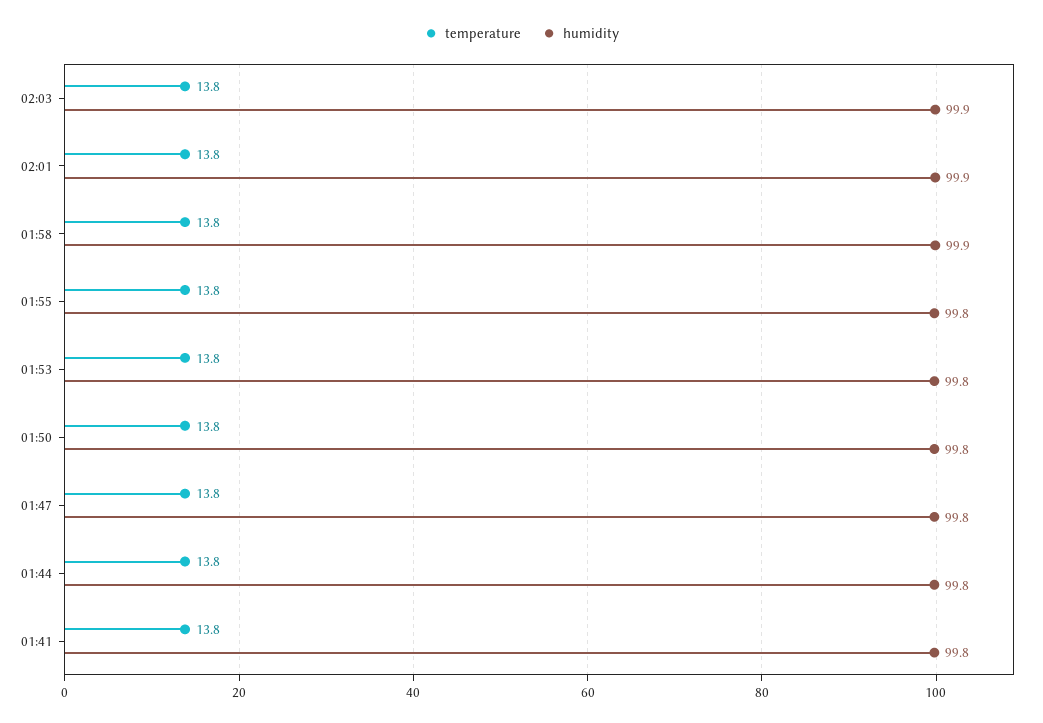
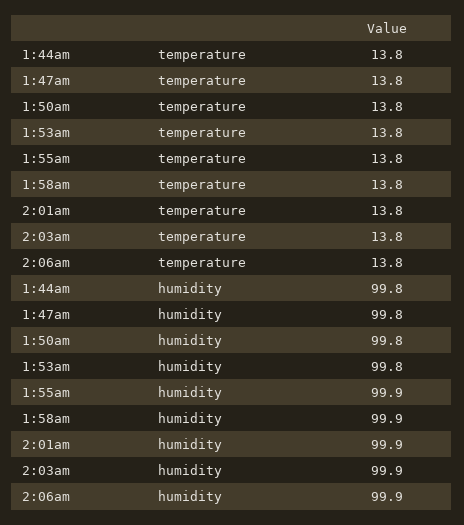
humidity, 01:55: 99.8 -> 99.9
temperature, 01:41: 13.8 -> none
humidity, 01:41: 99.8 -> none
temperature, 2:06am: none -> 13.8
humidity, 2:06am: none -> 99.9

